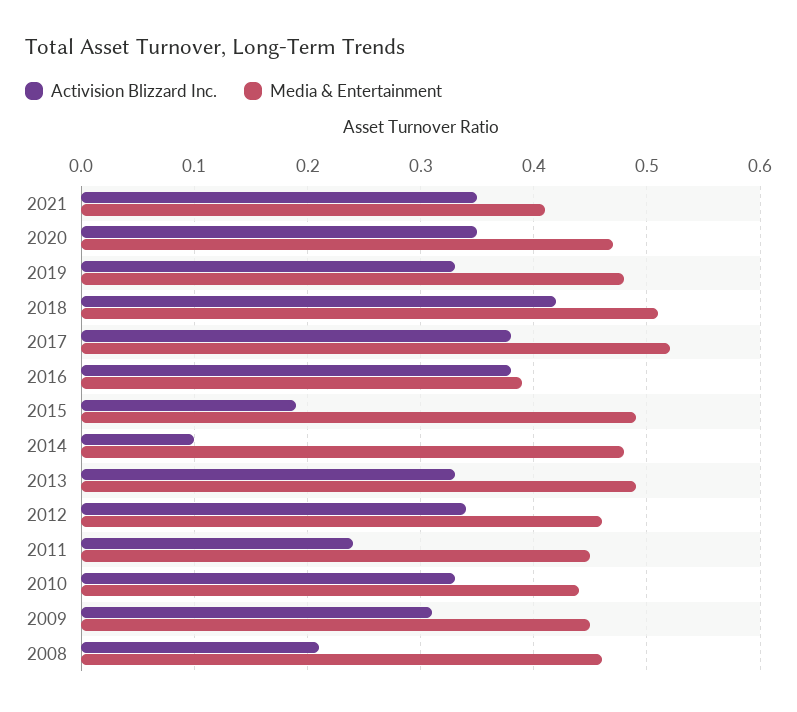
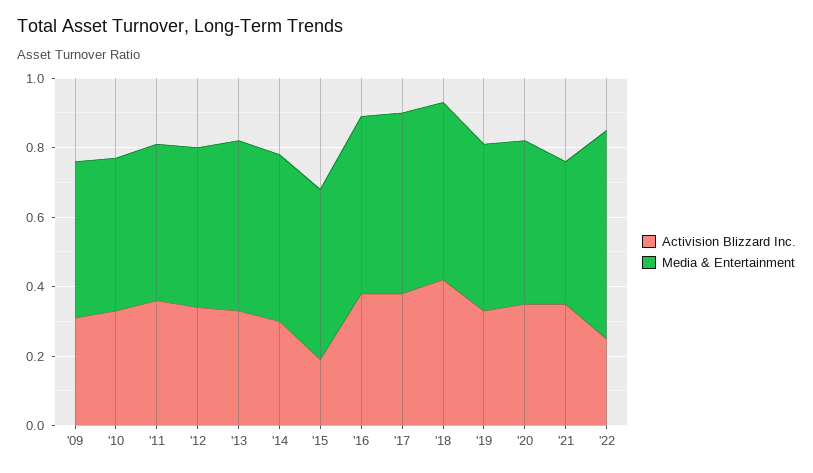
Media & Entertainment, 2016: 0.39 -> 0.5
Activision Blizzard Inc., 2014: 0.1 -> 0.3
Activision Blizzard Inc., 2011: 0.24 -> 0.35
Activision Blizzard Inc., 2008: 0.21 -> none
Media & Entertainment, 2008: 0.46 -> none
Activision Blizzard Inc., '22: none -> 0.25
Media & Entertainment, '22: none -> 0.6

